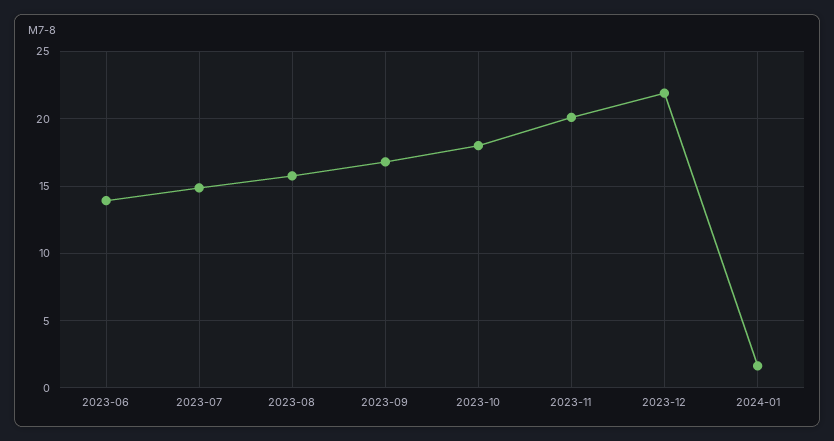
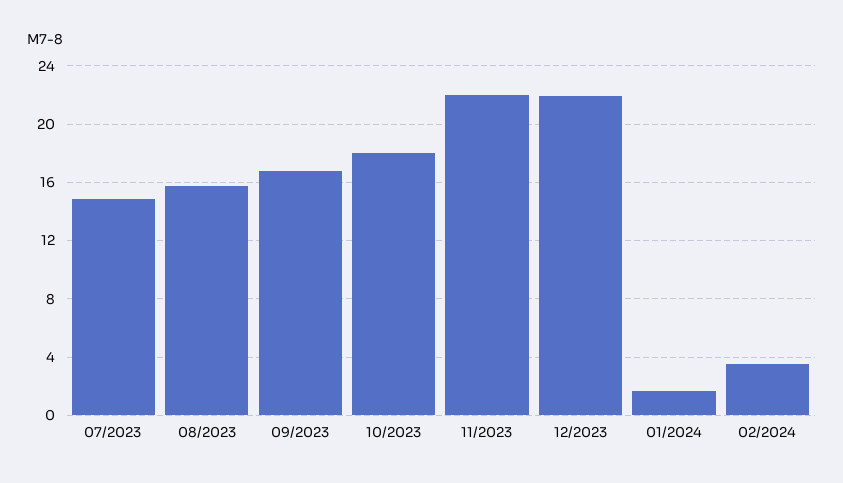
2023-06: 14 -> none
2023-11: 20 -> 22
02/2024: none -> 3.5

